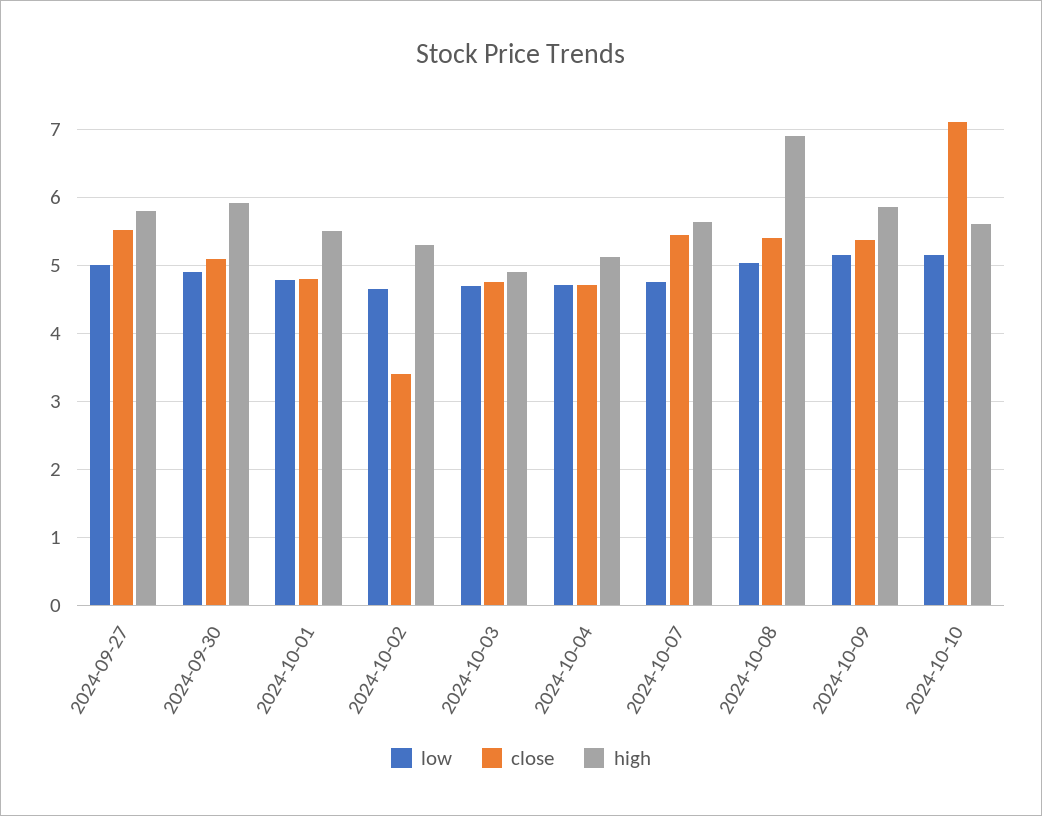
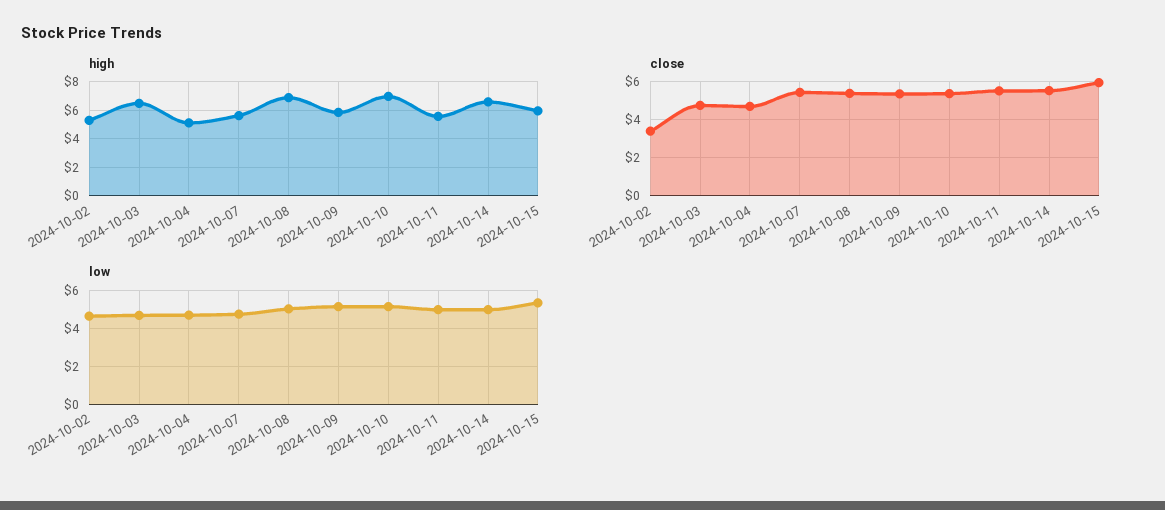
low, 2024-09-27: 5 -> none
close, 2024-09-27: 5.5 -> none
high, 2024-09-27: 5.8 -> none
low, 2024-09-30: 4.9 -> none
close, 2024-09-30: 5.1 -> none
high, 2024-09-30: 5.9 -> none
low, 2024-10-01: 4.8 -> none
close, 2024-10-01: 4.8 -> none
high, 2024-10-01: 5.5 -> none
high, 2024-10-03: 4.9 -> 6.5
close, 2024-10-10: 7.1 -> 5.5
high, 2024-10-10: 5.6 -> 7
high, 2024-10-11: none -> 5.5
high, 2024-10-14: none -> 6.5
high, 2024-10-15: none -> 6
close, 2024-10-11: none -> 5.5
close, 2024-10-14: none -> 5.5
close, 2024-10-15: none -> 6
low, 2024-10-11: none -> 5
low, 2024-10-14: none -> 5
low, 2024-10-15: none -> 5.5

